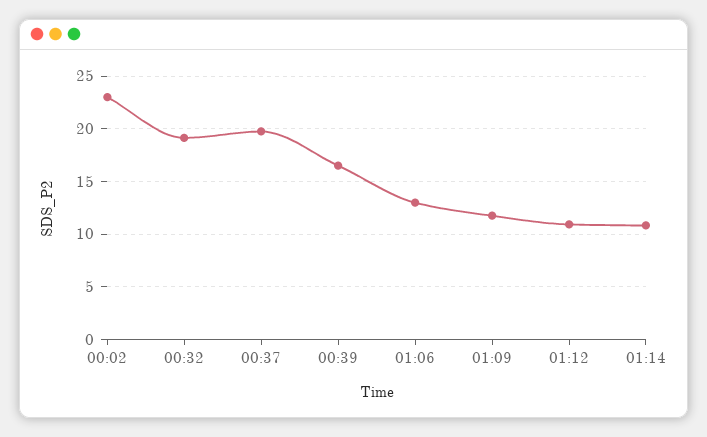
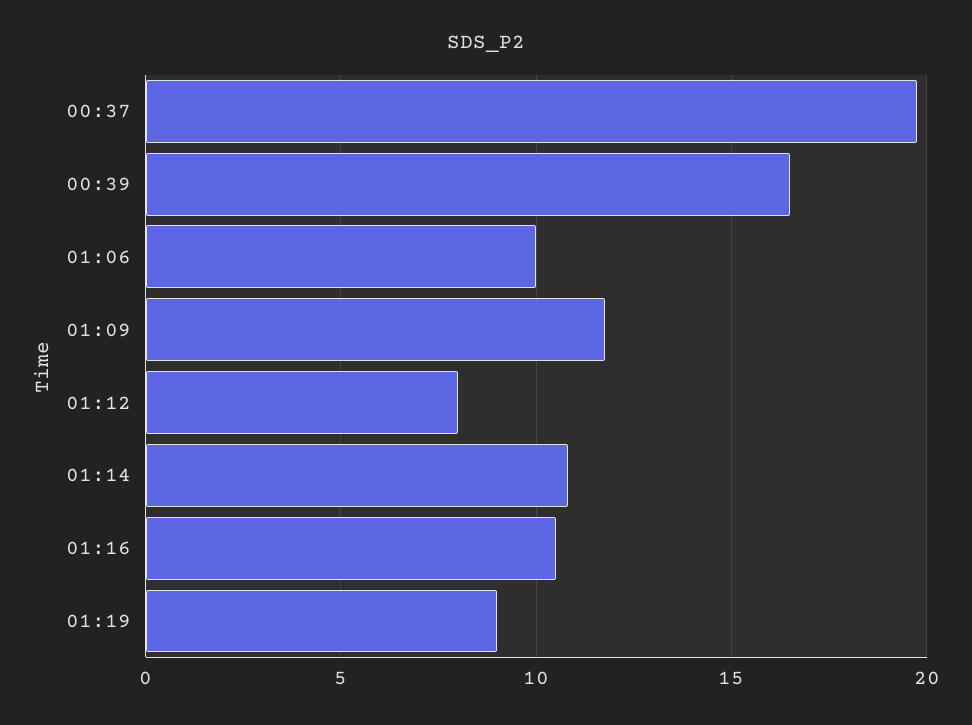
00:02: 23 -> none
00:32: 19 -> none
01:06: 13 -> 10
01:12: 11 -> 8
01:16: none -> 10.5
01:19: none -> 9

